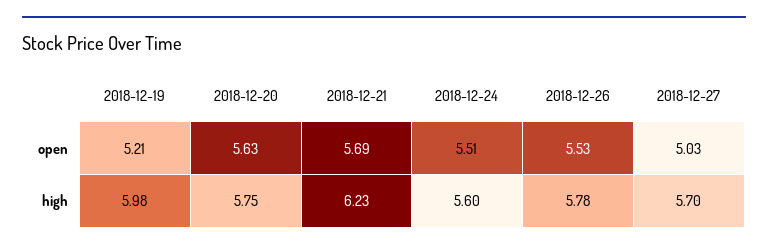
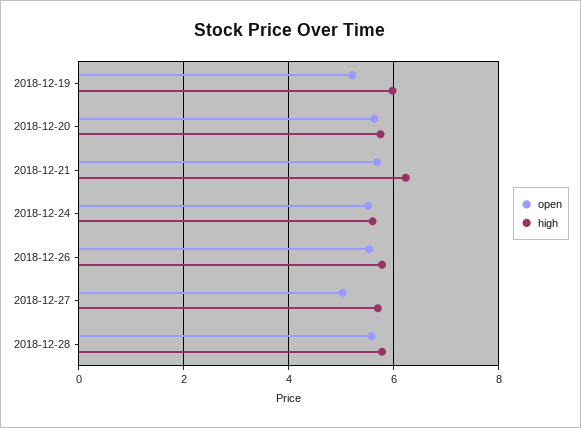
open, 2018-12-28: none -> 5.6
high, 2018-12-28: none -> 5.8

